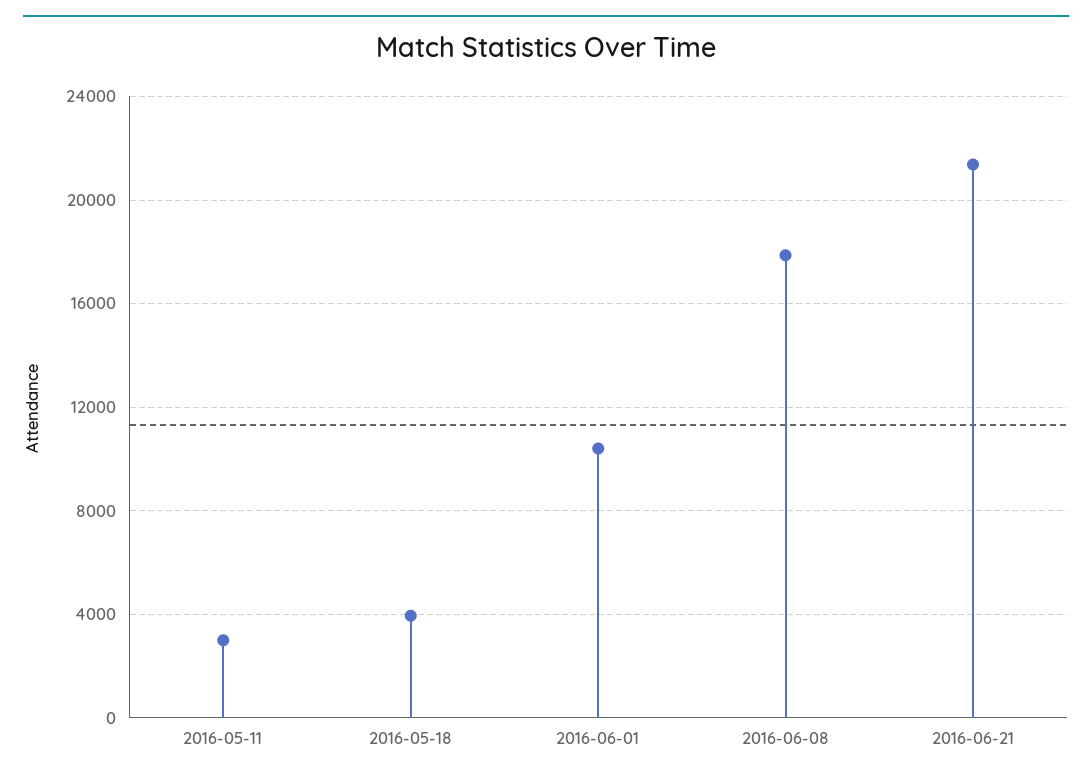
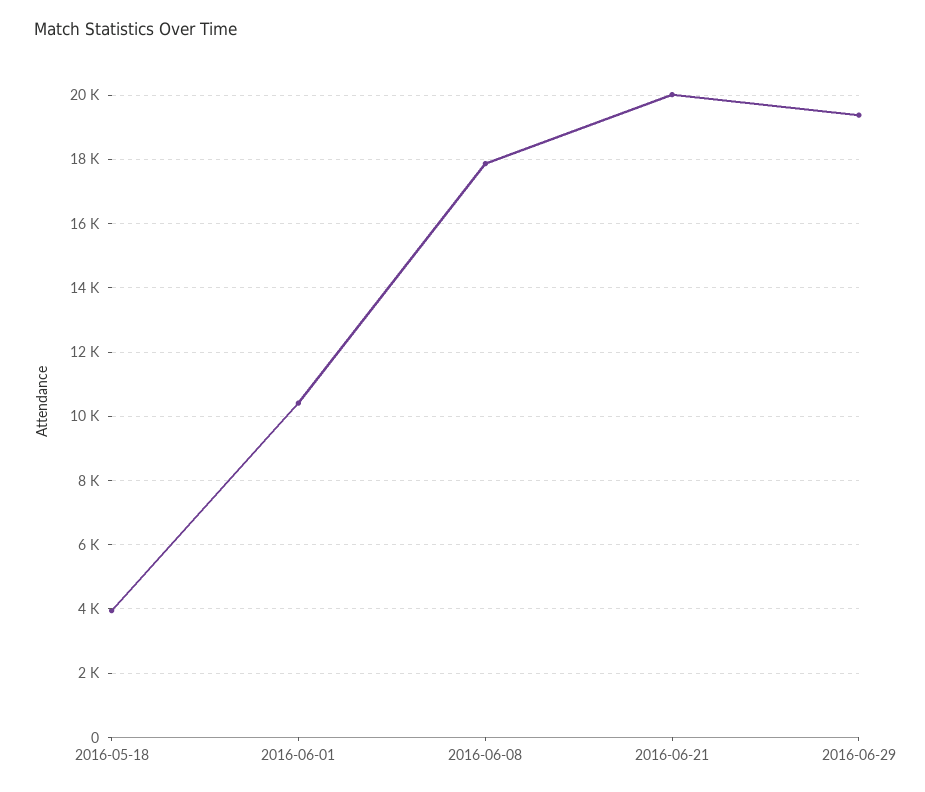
2016-05-11: 3000 -> none
2016-06-21: 21500 -> 20000
2016-06-29: none -> 19400

